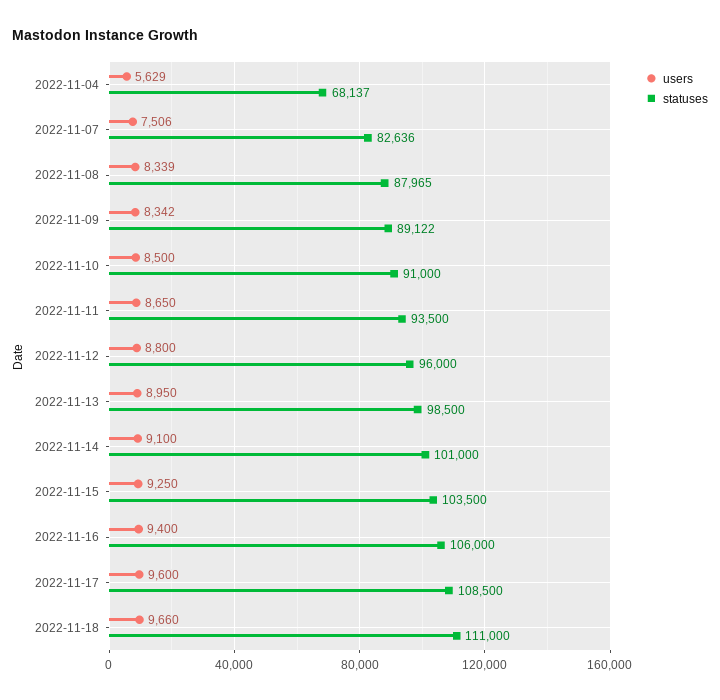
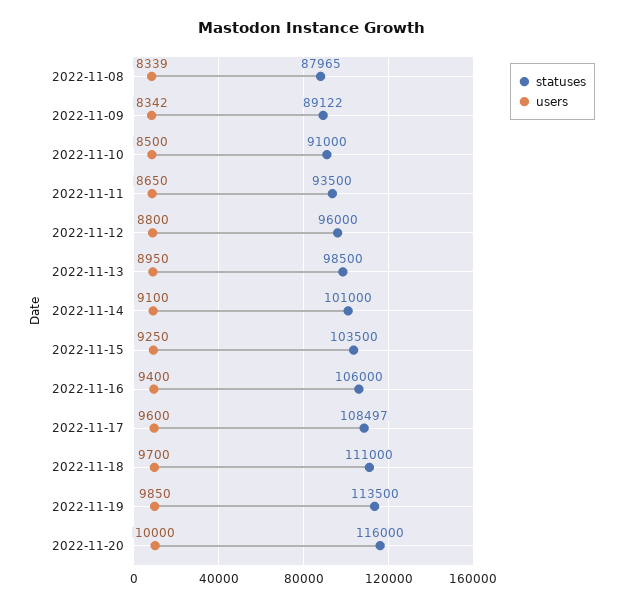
users, 2022-11-04: 5629 -> none
statuses, 2022-11-04: 68137 -> none
users, 2022-11-07: 7506 -> none
statuses, 2022-11-07: 82636 -> none
statuses, 2022-11-17: 108500 -> 108497
users, 2022-11-18: 9660 -> 9700
statuses, 2022-11-19: none -> 113500
users, 2022-11-19: none -> 9850
statuses, 2022-11-20: none -> 116000
users, 2022-11-20: none -> 10000

